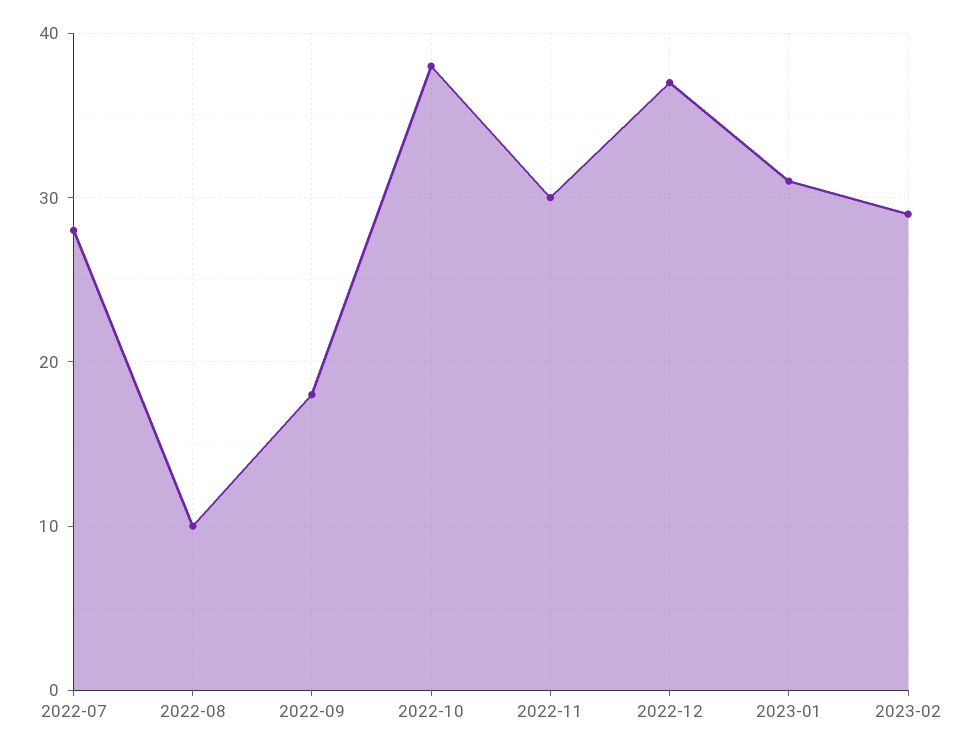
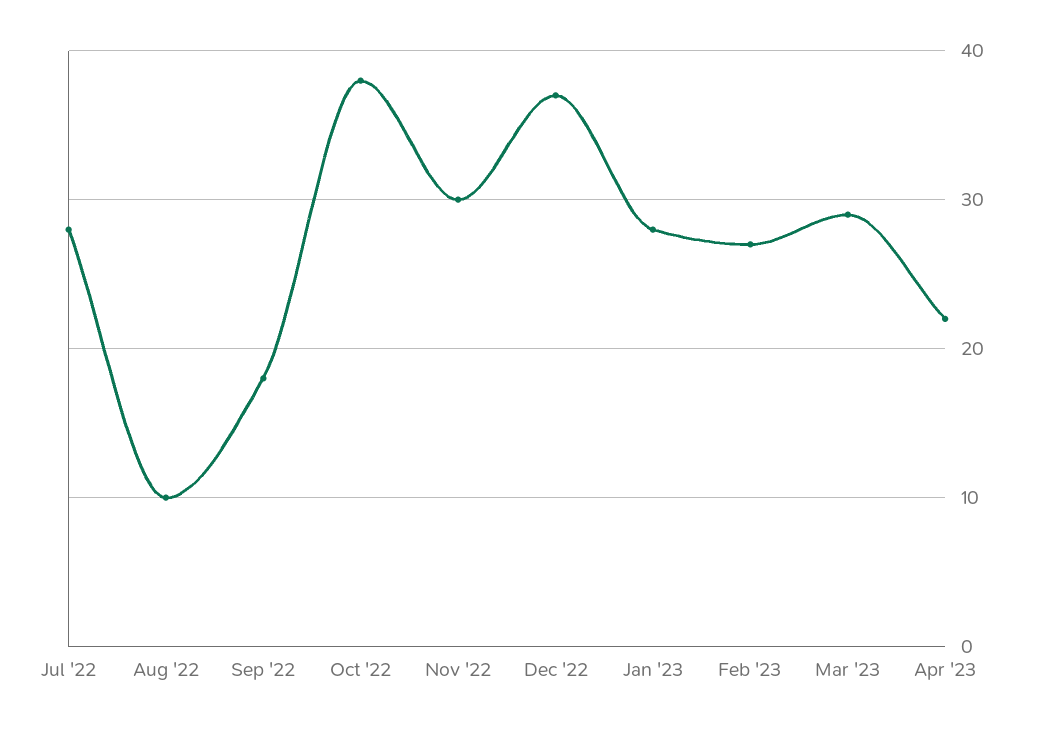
2023-01: 31 -> 28
2023-02: 29 -> 27
Mar '23: none -> 29
Apr '23: none -> 22

